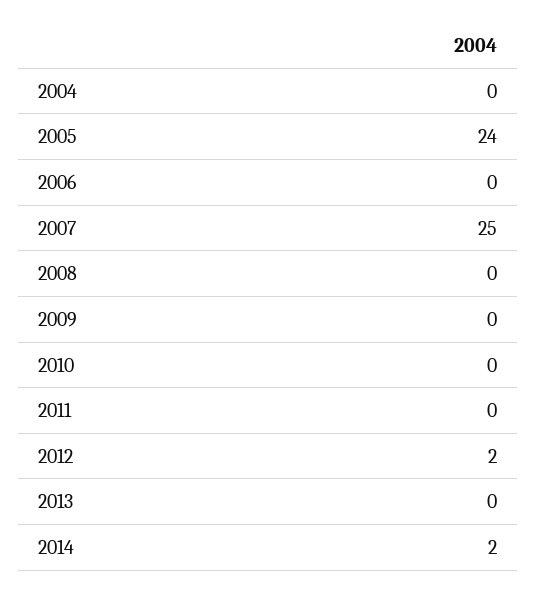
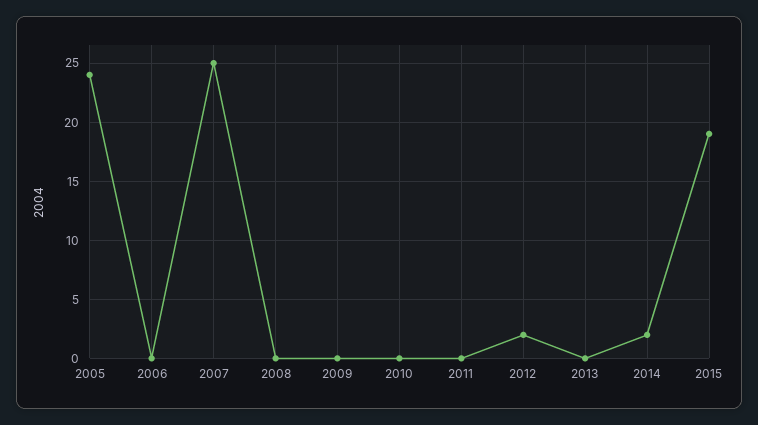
2004: 0 -> none
2015: none -> 19

